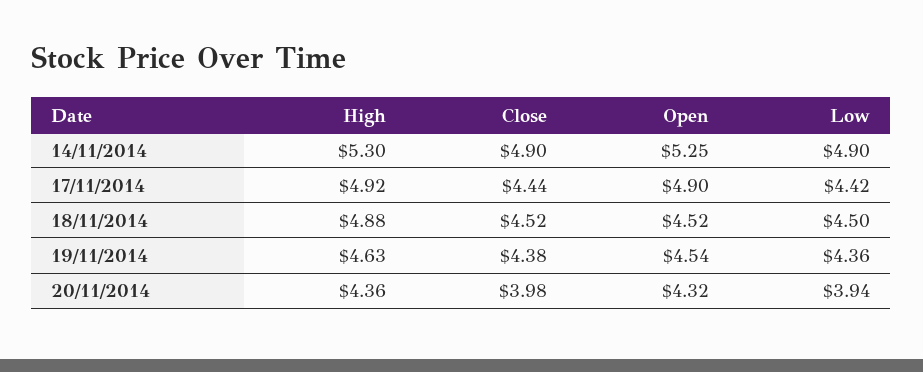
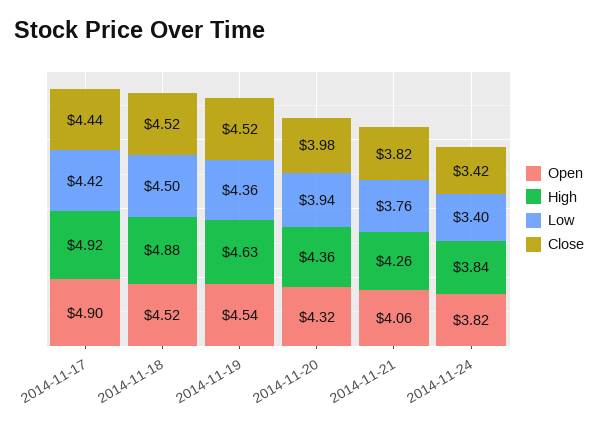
High, 14/11/2014: 5.3 -> none
Close, 14/11/2014: 4.9 -> none
Open, 14/11/2014: 5.25 -> none
Low, 14/11/2014: 4.9 -> none
Close, 19/11/2014: 4.38 -> 4.52
Open, 2014-11-21: none -> 4.06
High, 2014-11-21: none -> 4.26
Low, 2014-11-21: none -> 3.76
Close, 2014-11-21: none -> 3.82
Open, 2014-11-24: none -> 3.82
High, 2014-11-24: none -> 3.84
Low, 2014-11-24: none -> 3.4
Close, 2014-11-24: none -> 3.42

